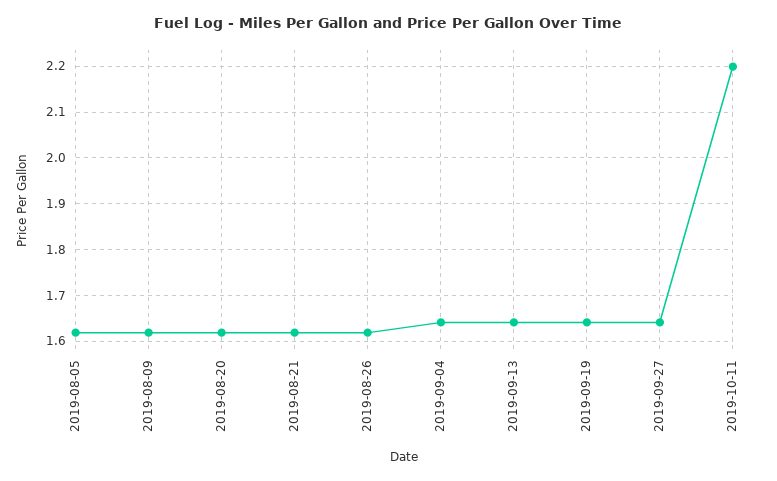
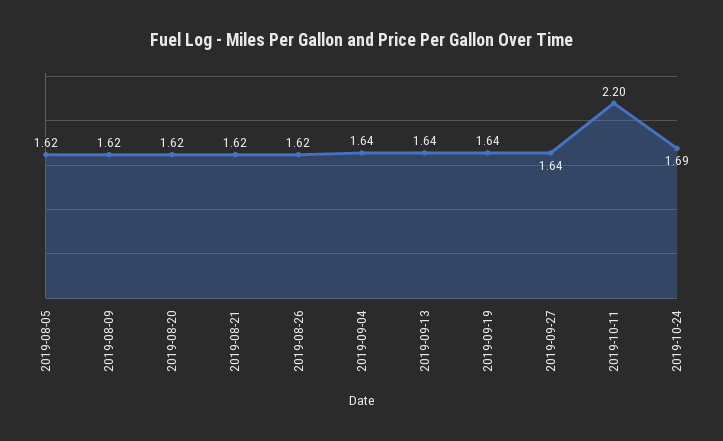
2019-10-24: none -> 1.69

